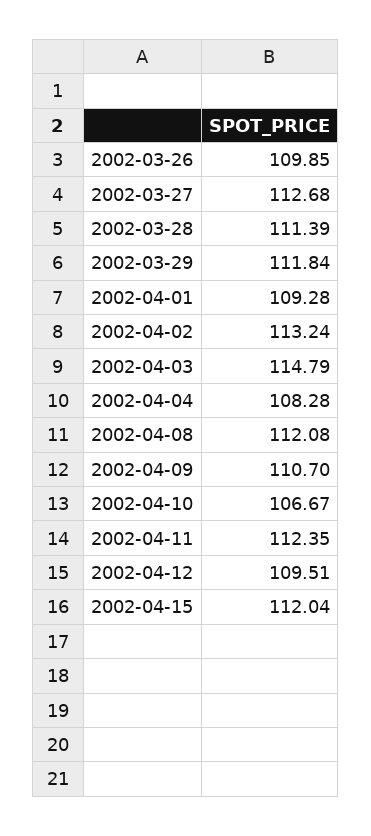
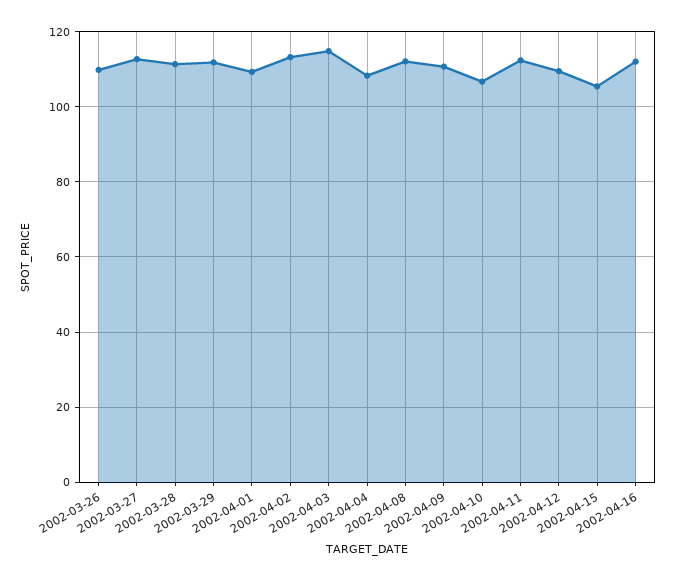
2002-04-15: 112.04 -> 106
2002-04-16: none -> 112

